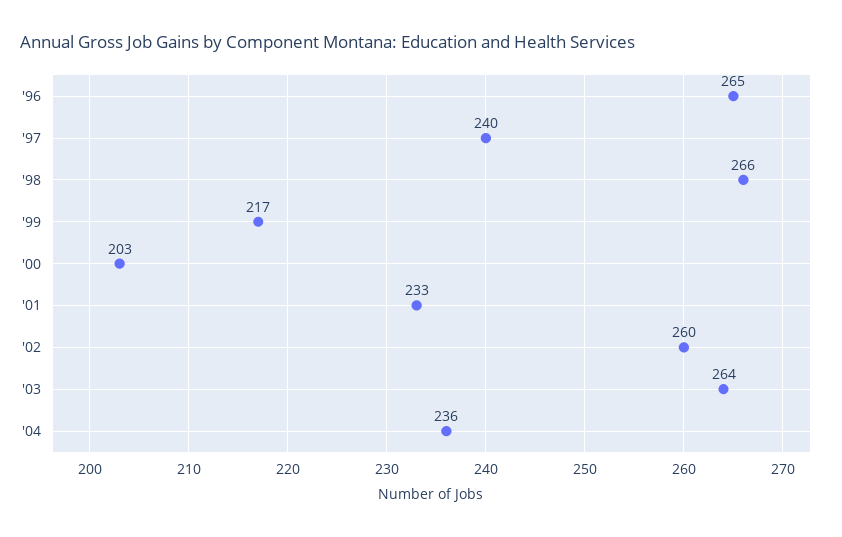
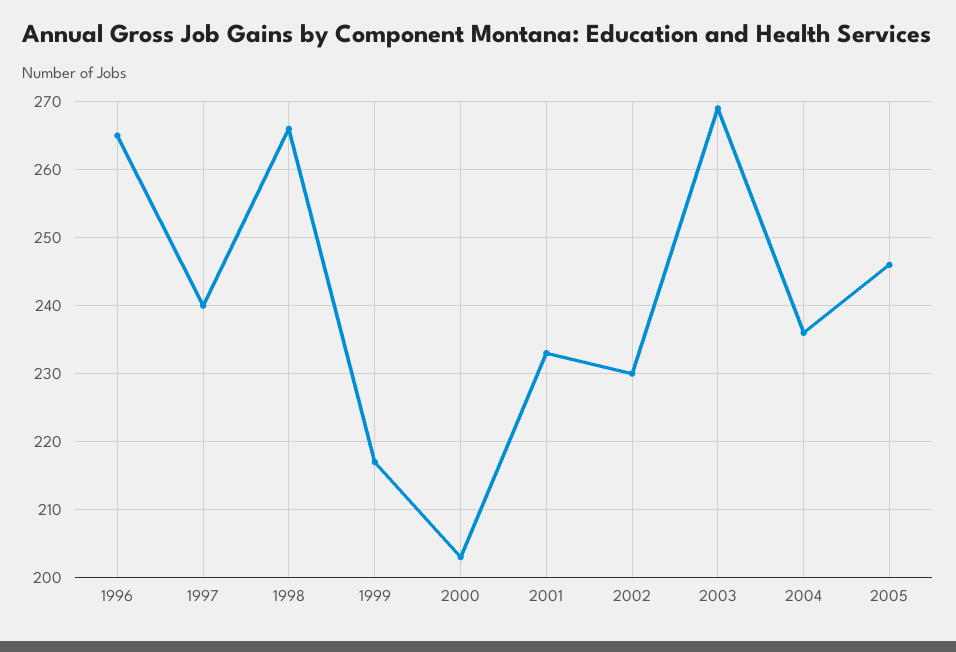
'02: 260 -> 230
'03: 264 -> 269
2005: none -> 246

